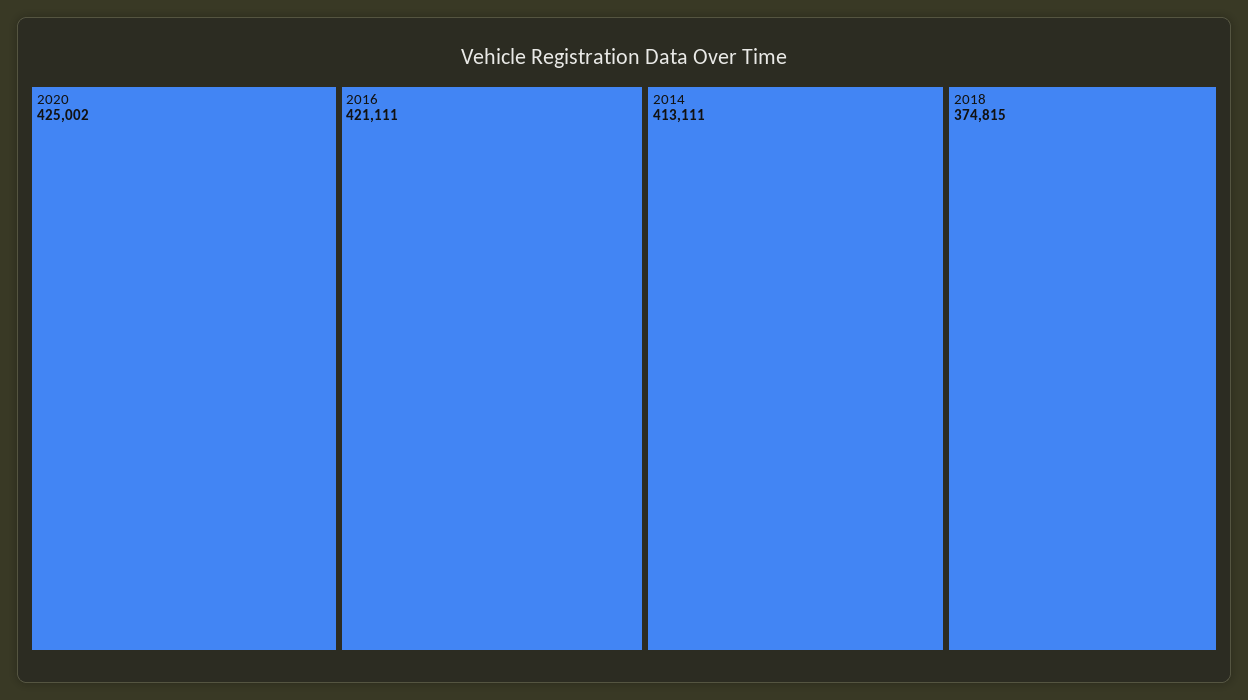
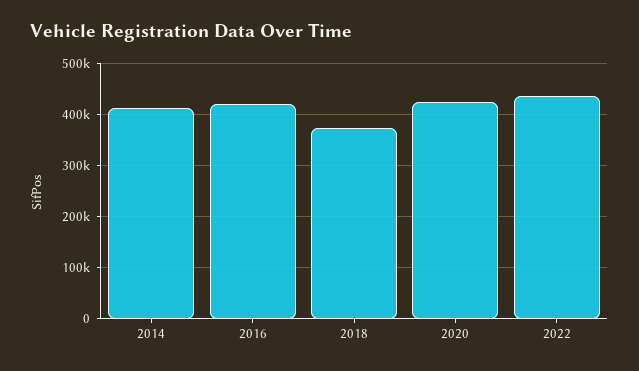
2022: none -> 440000

